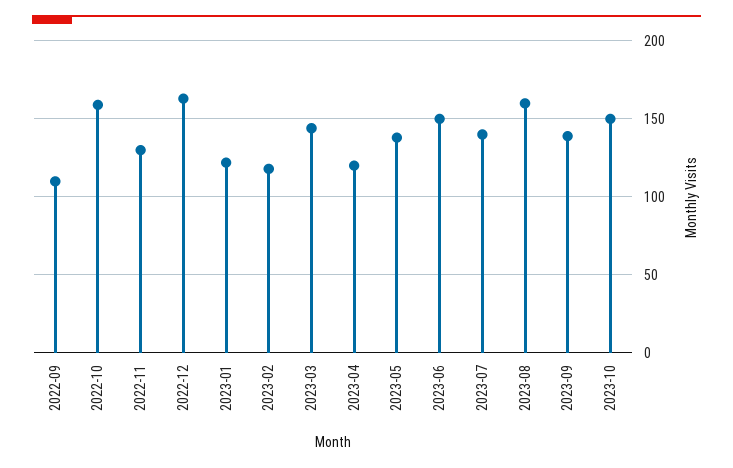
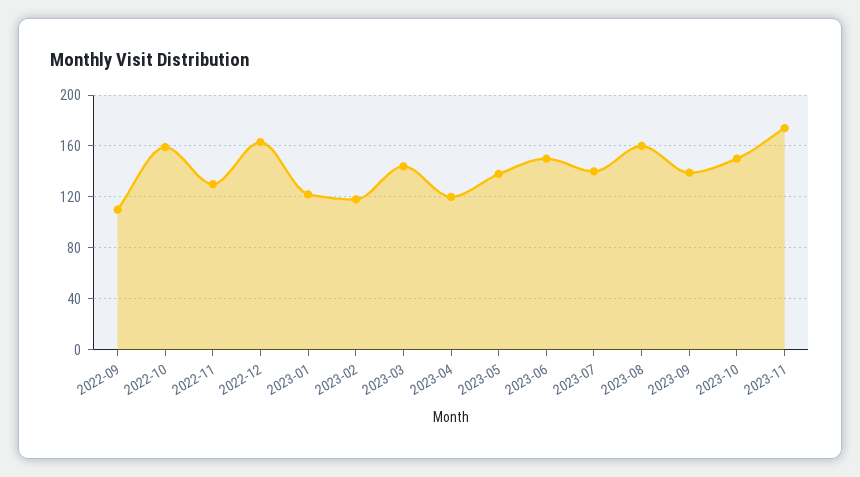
2023-11: none -> 175

